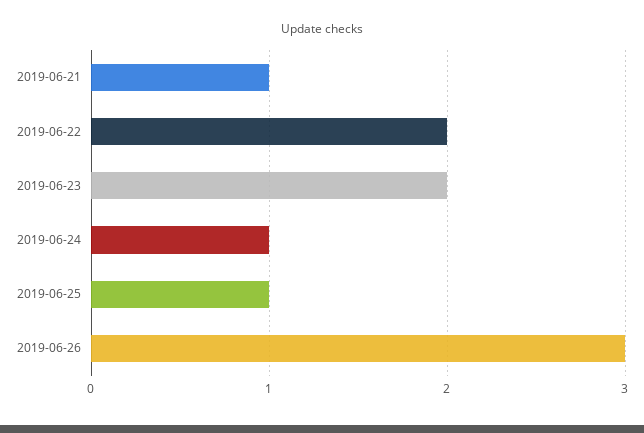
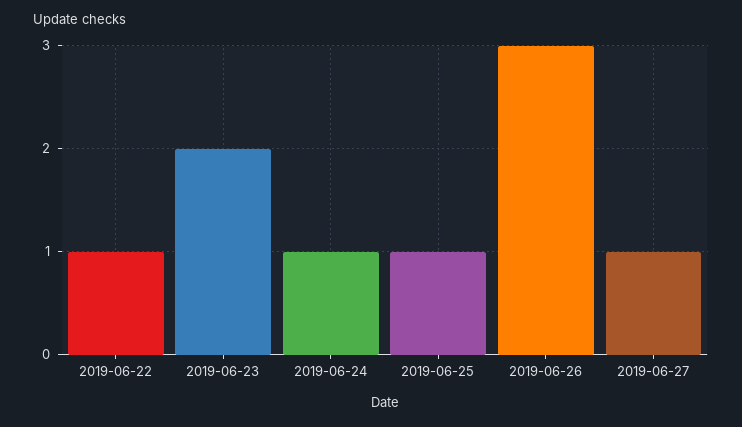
2019-06-21: 1 -> none
2019-06-22: 2 -> 1
2019-06-27: none -> 1

